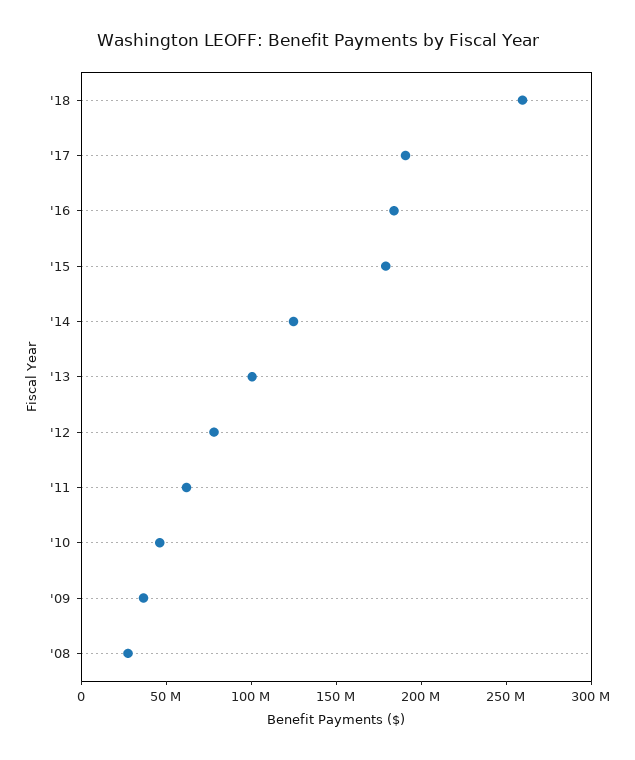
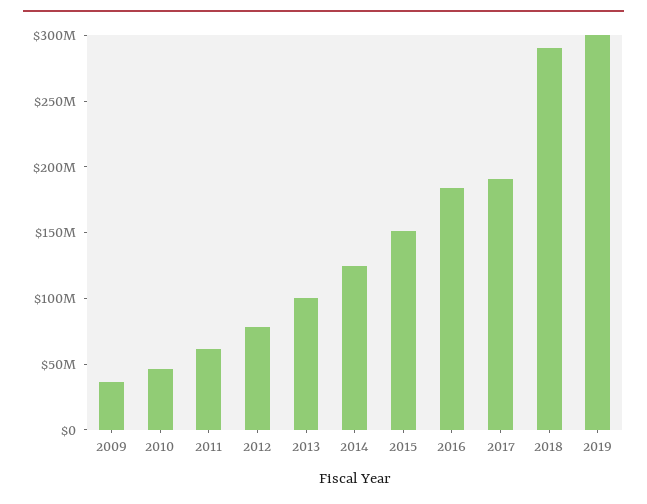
'18: 260000000 -> 290000000
'15: 180000000 -> 150000000
'08: 30000000 -> none
2019: none -> 300000000

